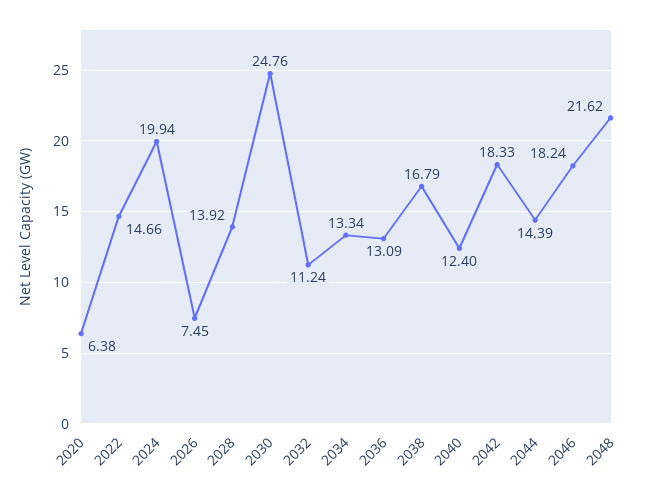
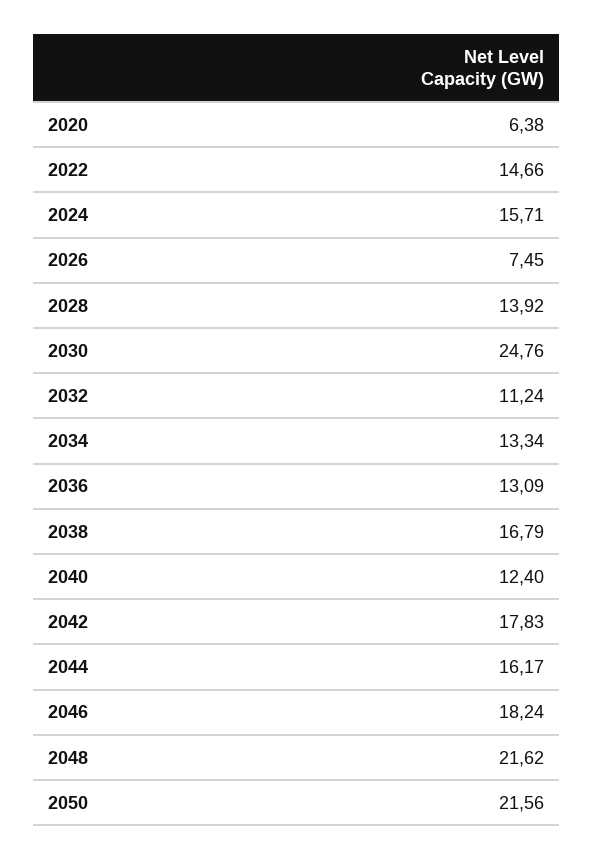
2024: 19.94 -> 15.71
2042: 18.33 -> 17.83
2044: 14.39 -> 16.17
2050: none -> 21.56

